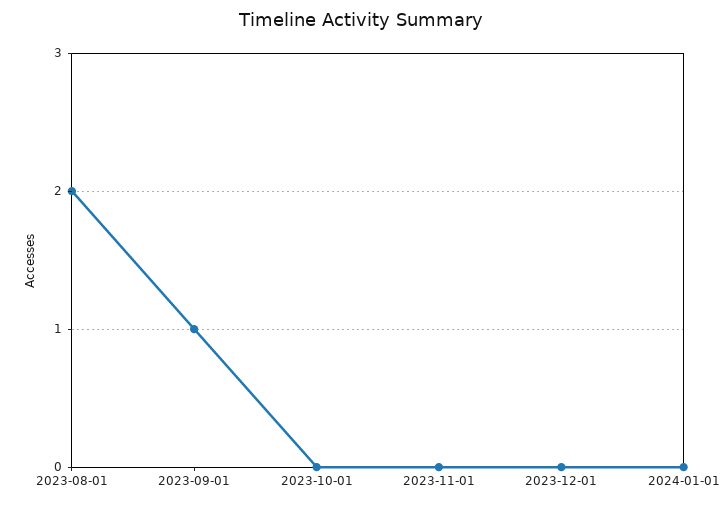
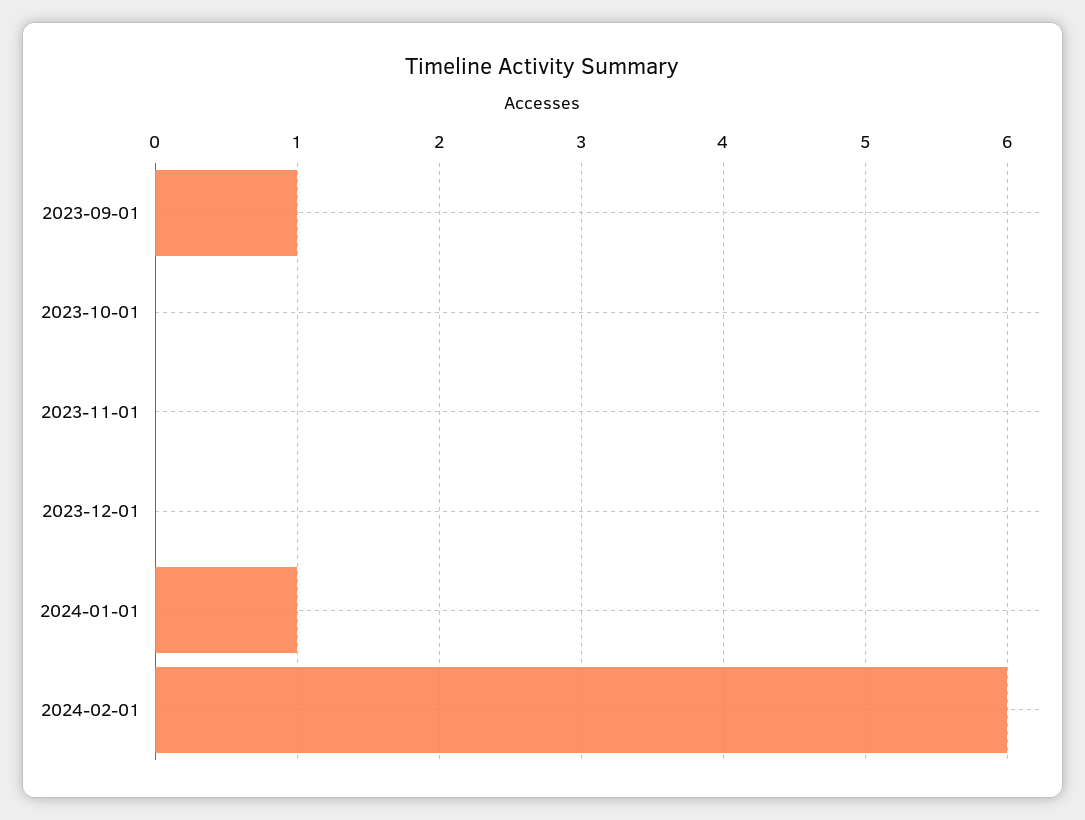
2023-08-01: 2 -> none
2024-01-01: 0 -> 1
2024-02-01: none -> 6

